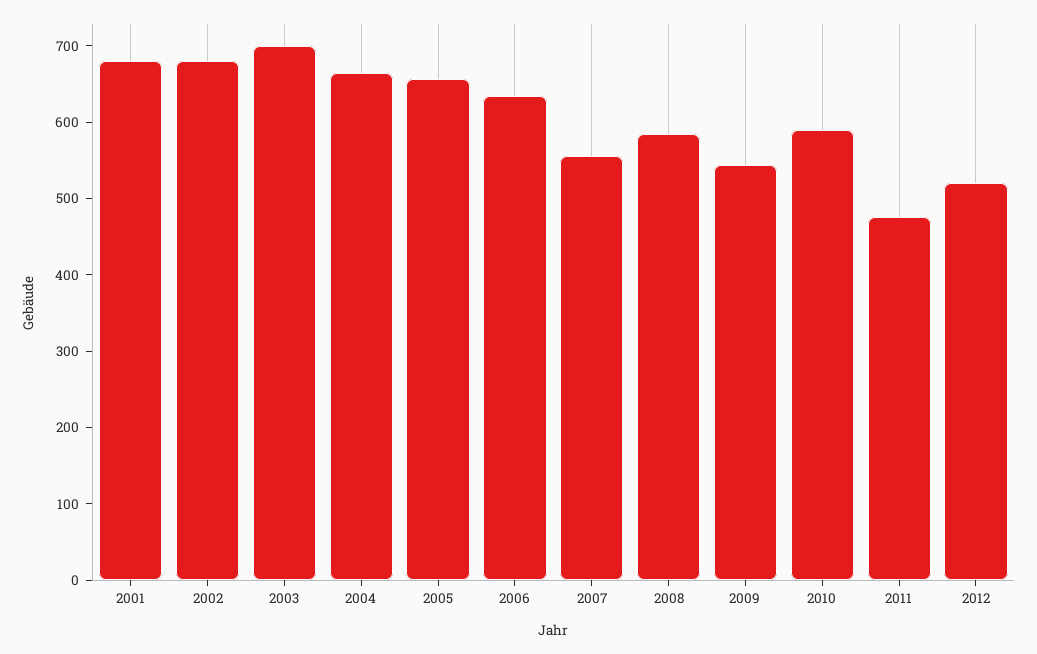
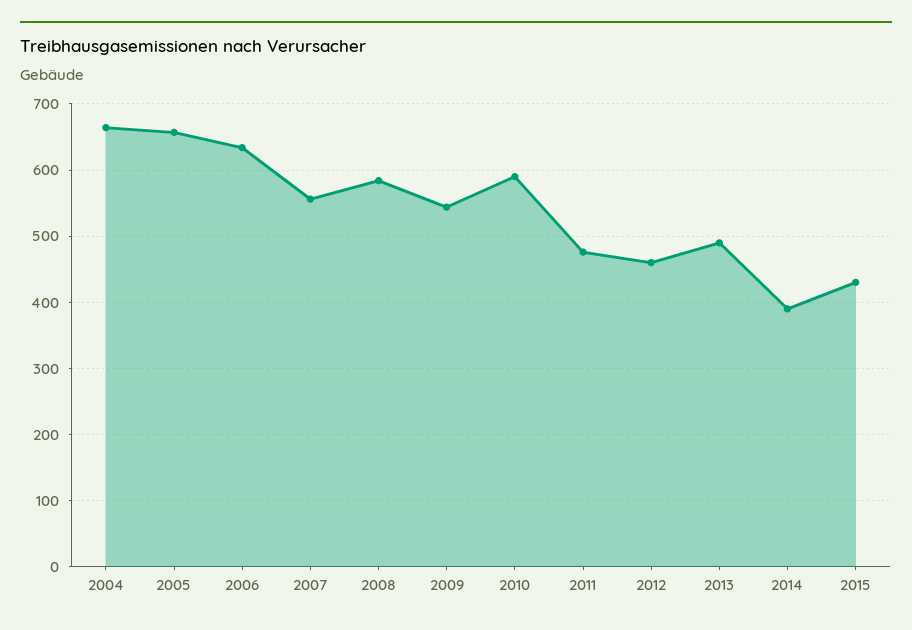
2001: 680 -> none
2002: 680 -> none
2003: 700 -> none
2012: 520 -> 460
2013: none -> 490
2014: none -> 390
2015: none -> 430

